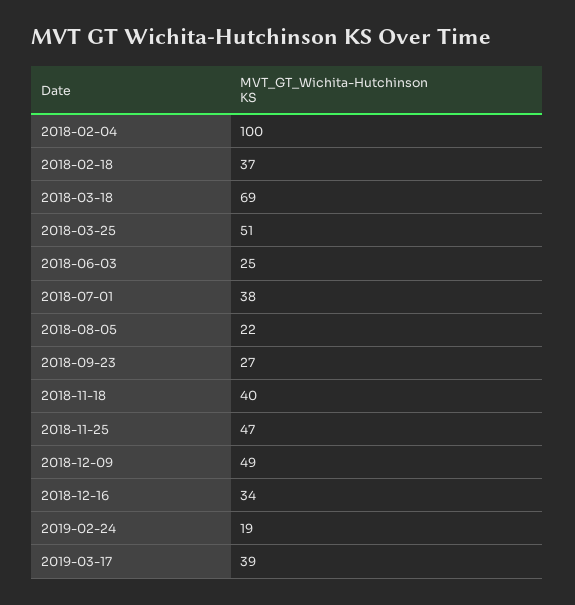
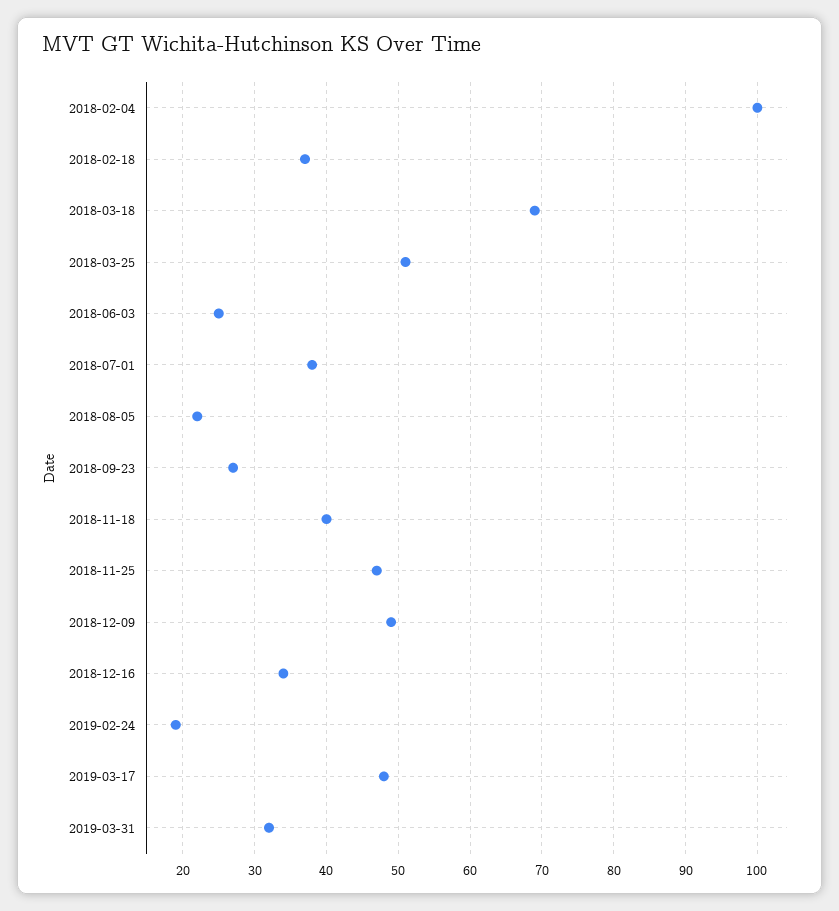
2019-03-17: 39 -> 48
2019-03-31: none -> 32

